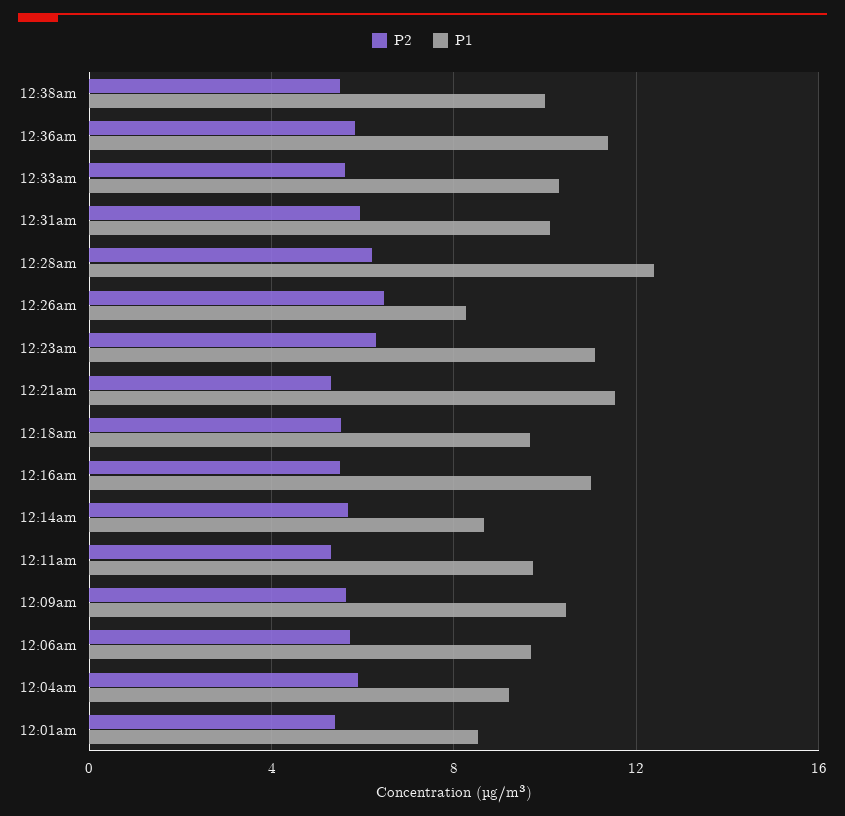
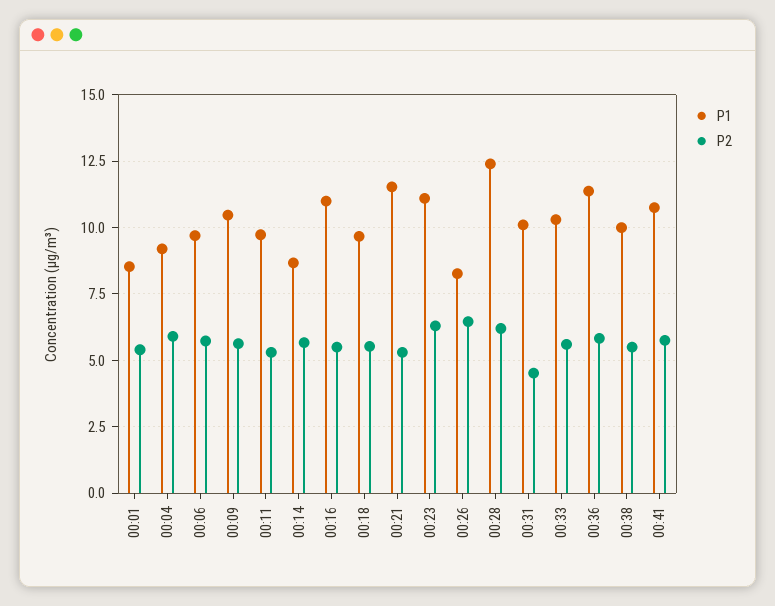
P2, 12:31am: 6 -> 4.5
P1, 00:41: none -> 10.75
P2, 00:41: none -> 5.75

